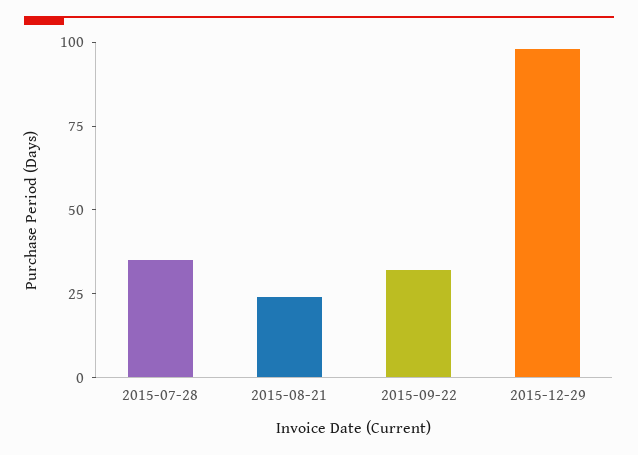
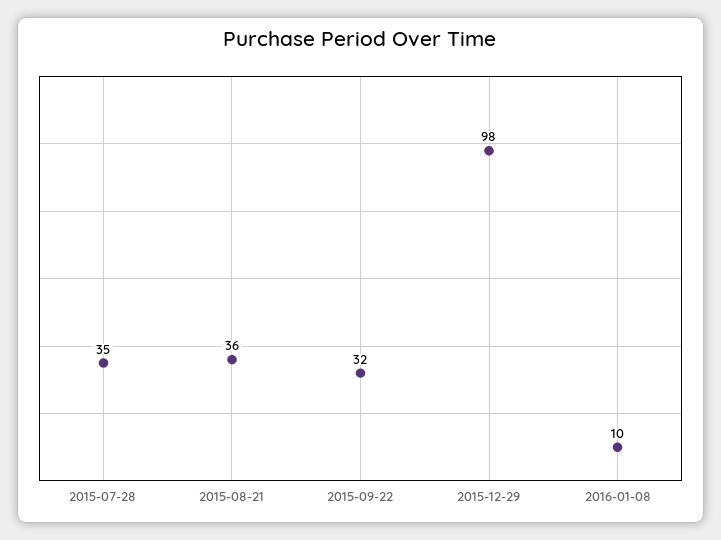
2015-08-21: 25 -> 36
2016-01-08: none -> 10

